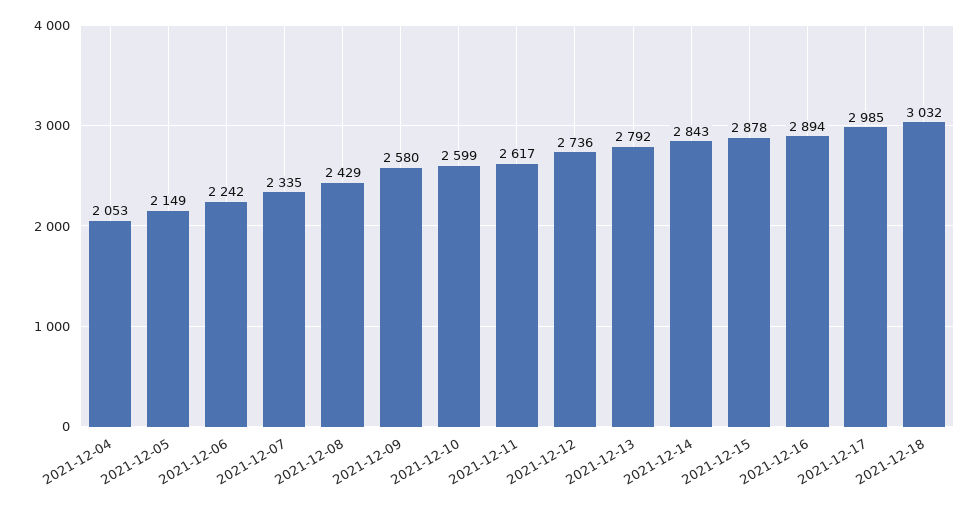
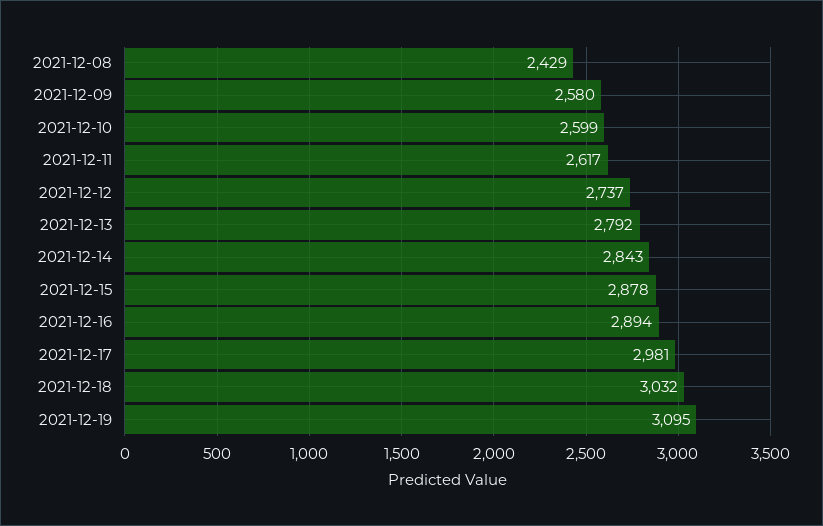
2021-12-04: 2053 -> none
2021-12-05: 2149 -> none
2021-12-06: 2242 -> none
2021-12-07: 2335 -> none
2021-12-12: 2736 -> 2737
2021-12-17: 2985 -> 2981
2021-12-19: none -> 3095

